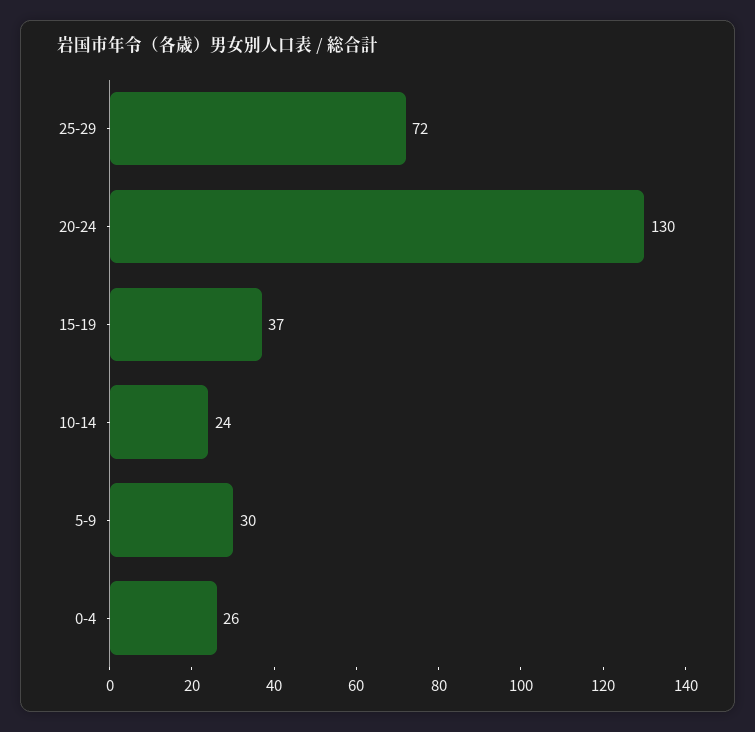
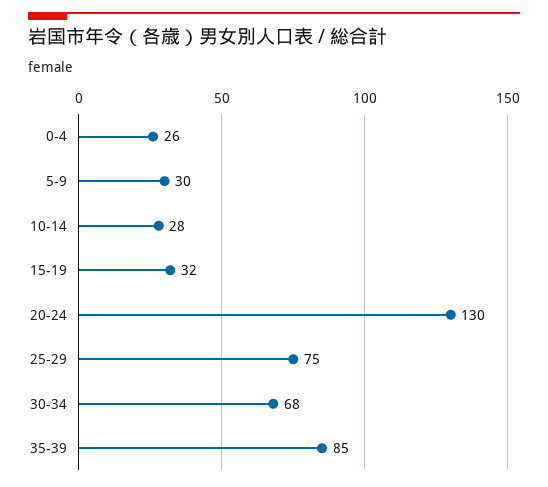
25-29: 72 -> 75
15-19: 37 -> 32
10-14: 24 -> 28
30-34: none -> 68
35-39: none -> 85

